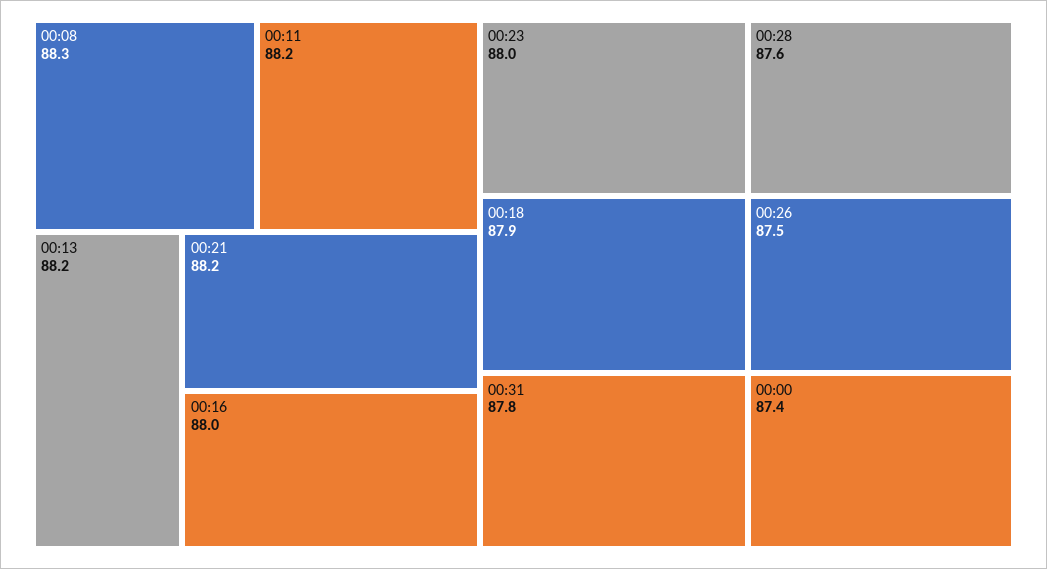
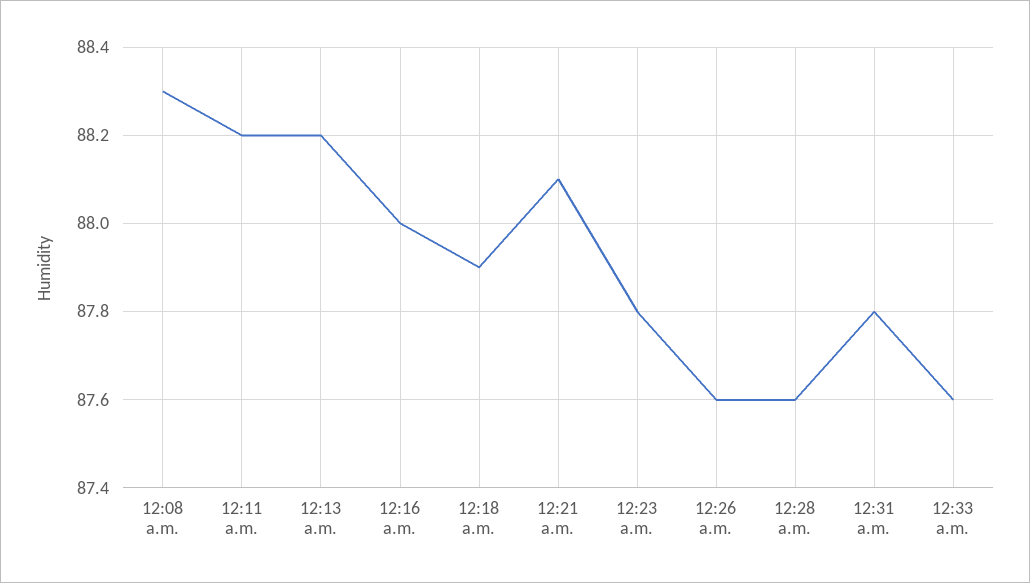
00:21: 88.2 -> 88.1
00:23: 88 -> 87.8
00:26: 87.5 -> 87.6
00:00: 87.4 -> none
12:33 a.m.: none -> 87.6

